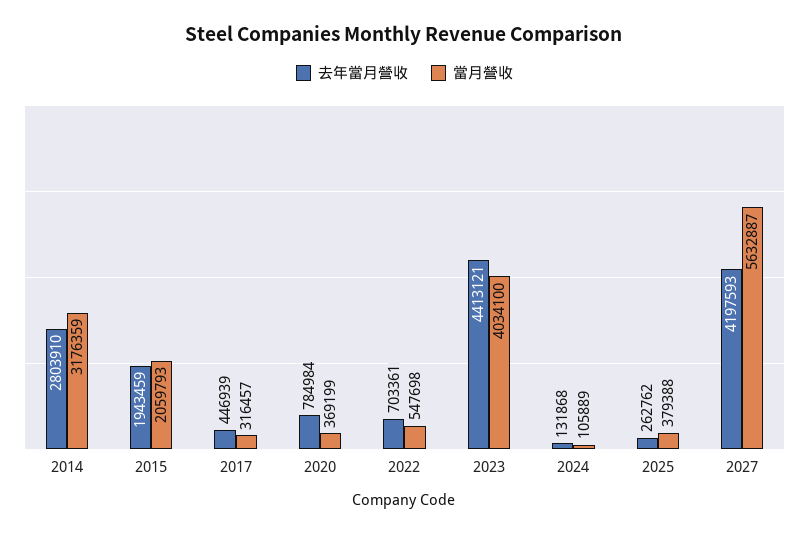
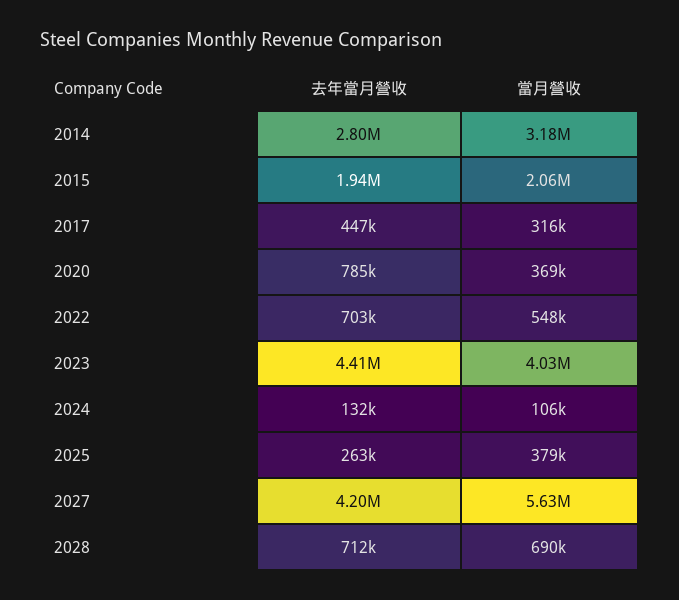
去年當月營收, 2028: none -> 712000
當月營收, 2028: none -> 690000

